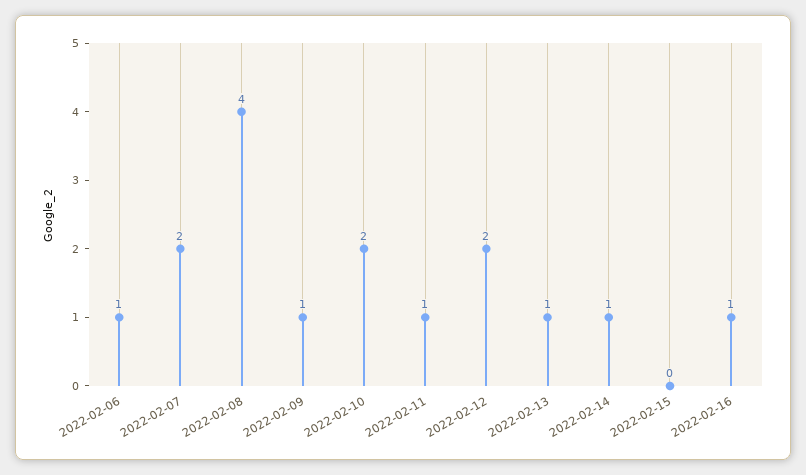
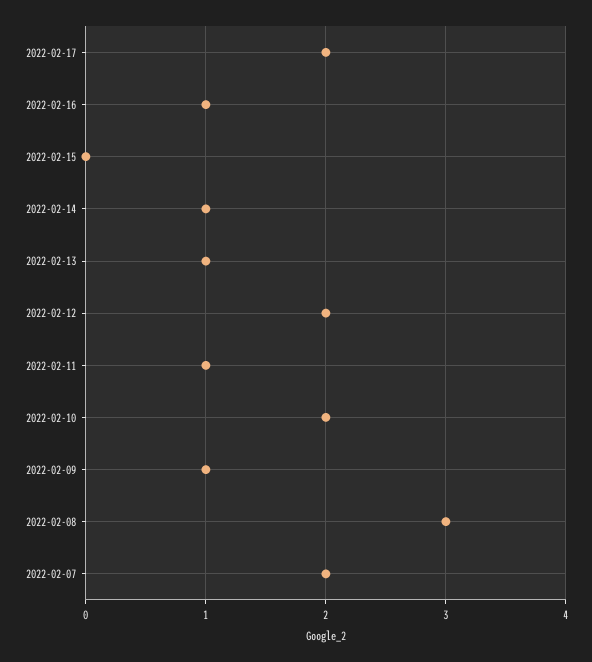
2022-02-06: 1 -> none
2022-02-08: 4 -> 3
2022-02-17: none -> 2

